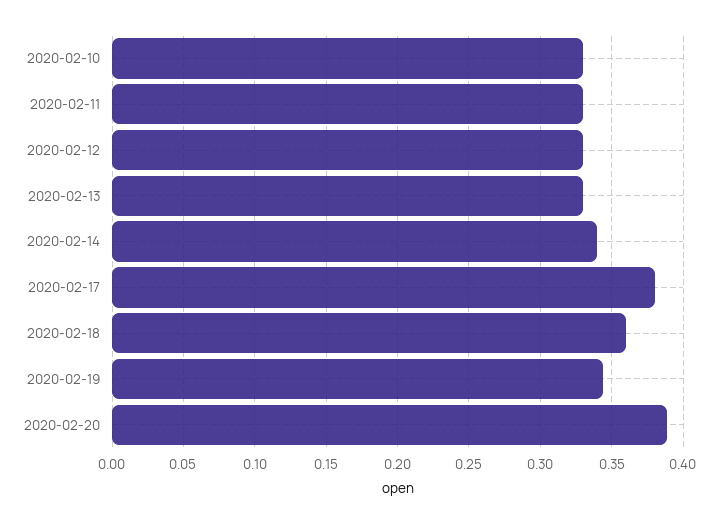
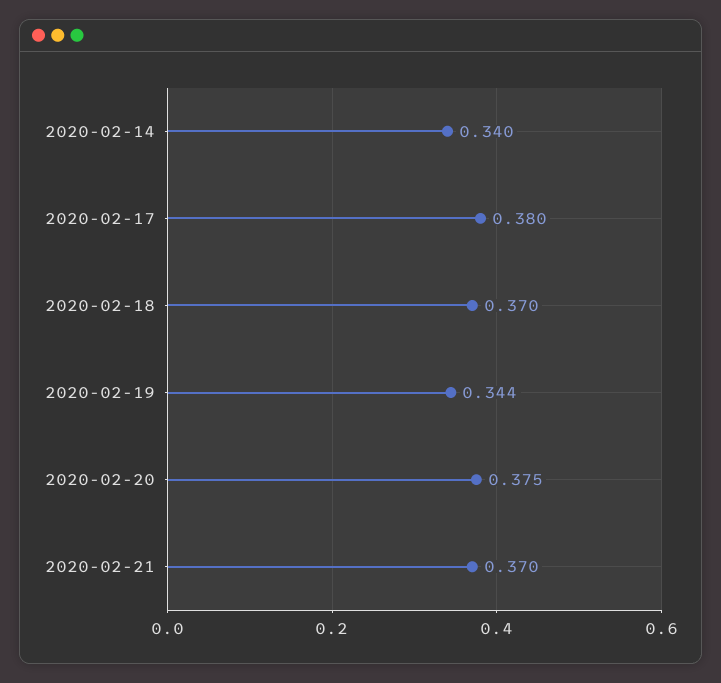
2020-02-10: 0.33 -> none
2020-02-11: 0.33 -> none
2020-02-12: 0.33 -> none
2020-02-13: 0.33 -> none
2020-02-18: 0.36 -> 0.37
2020-02-20: 0.39 -> 0.375
2020-02-21: none -> 0.37

